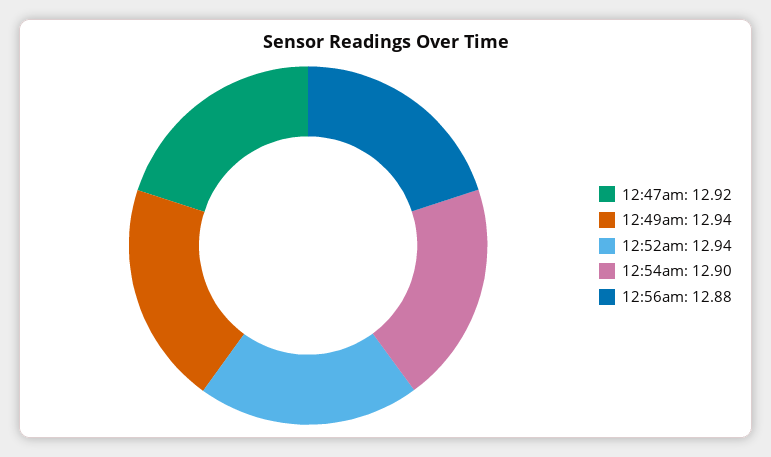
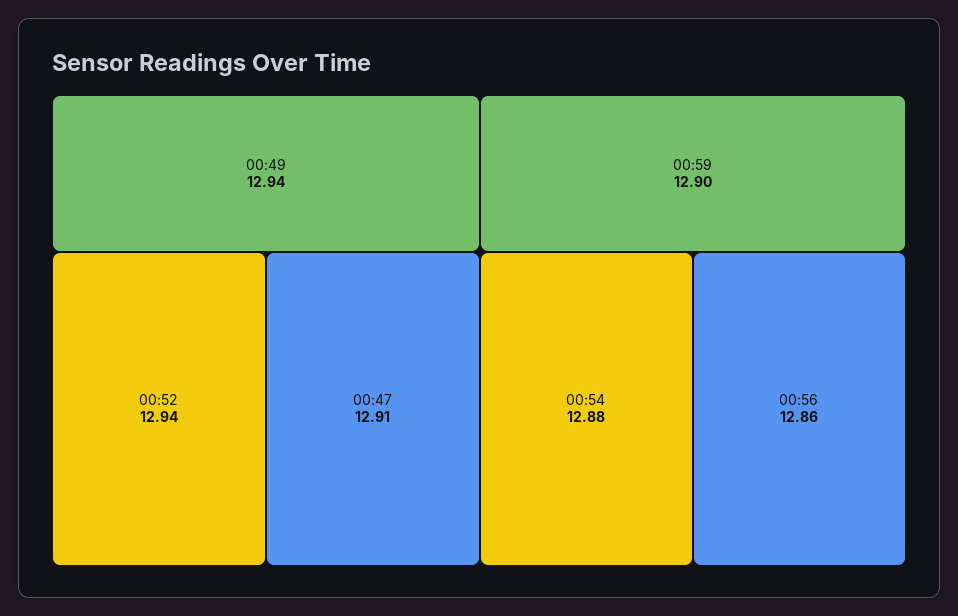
12:47am: 12.92 -> 12.91
12:54am: 12.9 -> 12.88
12:56am: 12.88 -> 12.86
00:59: none -> 12.9

